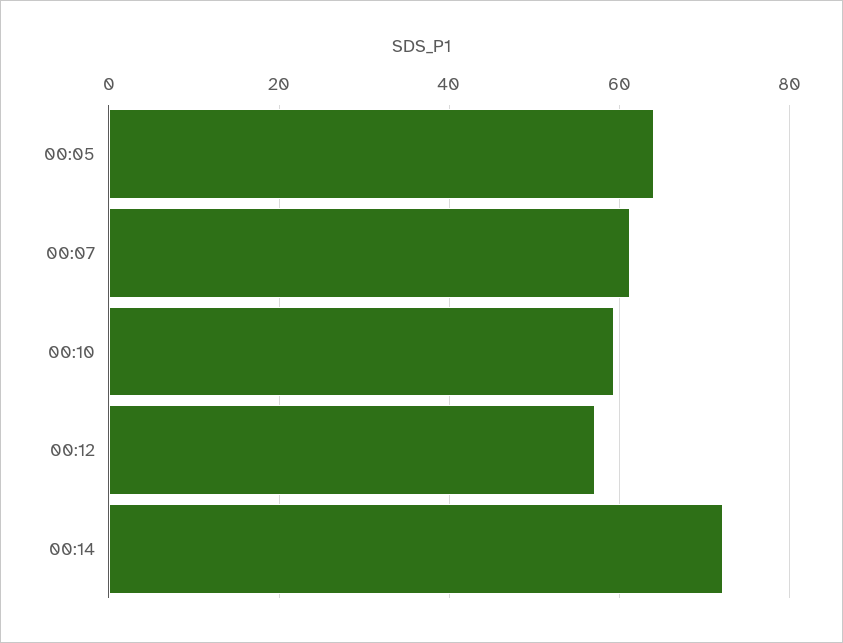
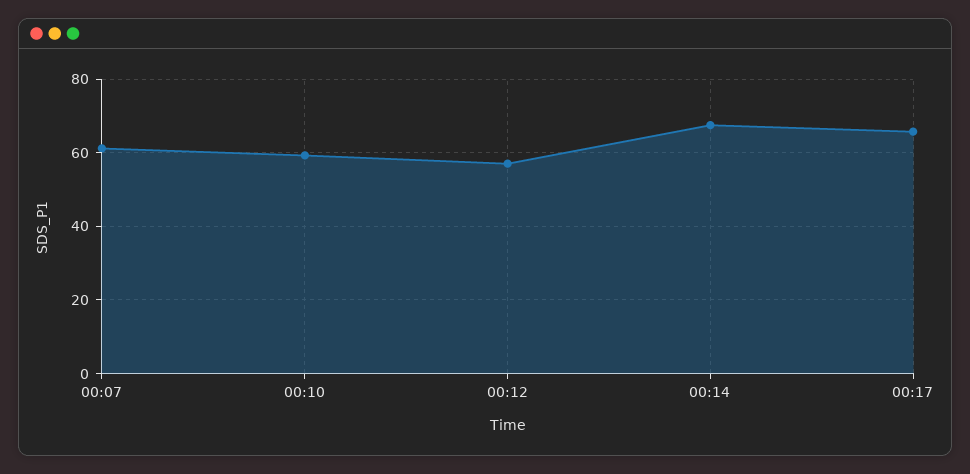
00:05: 64 -> none
00:14: 72 -> 68
00:17: none -> 66

